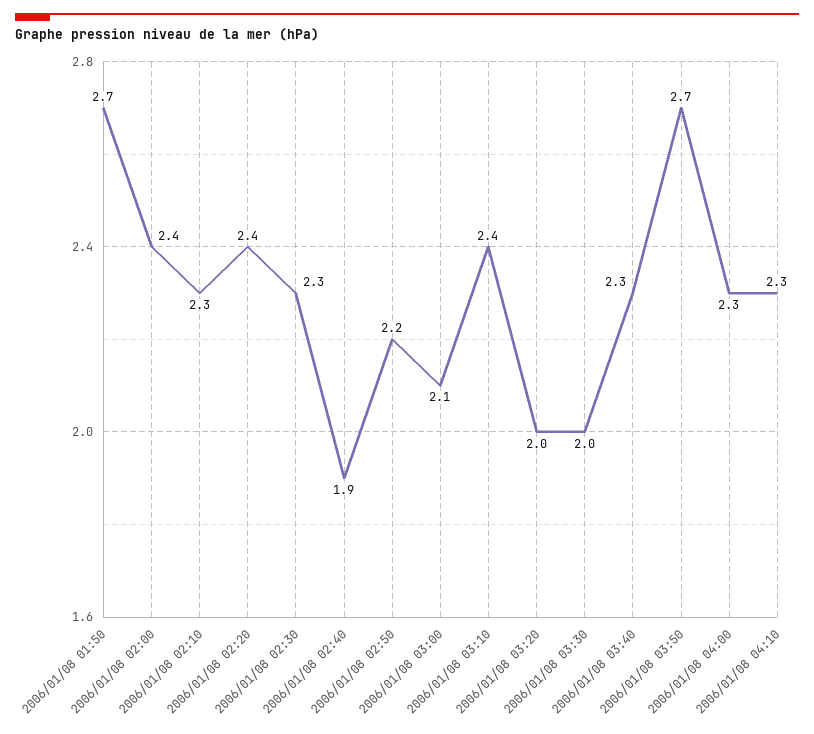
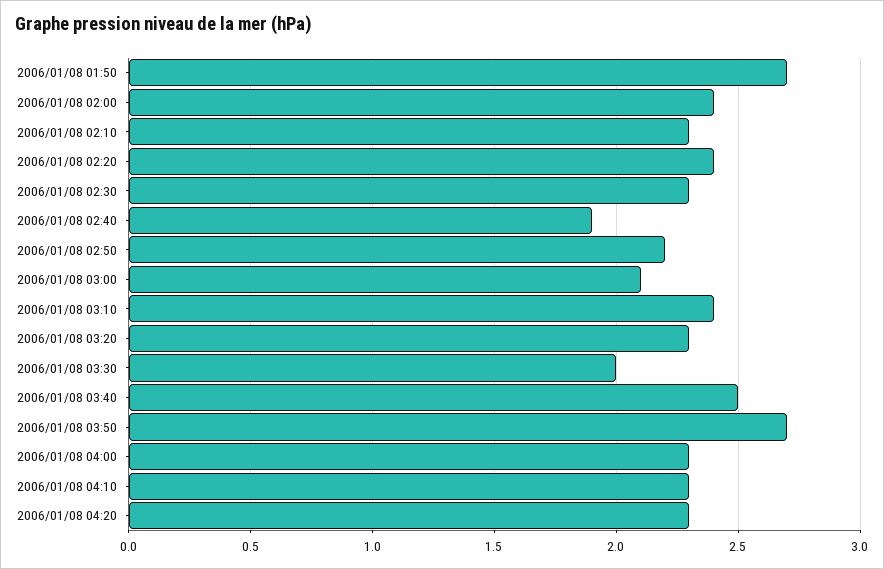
2006/01/08 03:20: 2 -> 2.3
2006/01/08 03:40: 2.3 -> 2.5
2006/01/08 04:20: none -> 2.3

